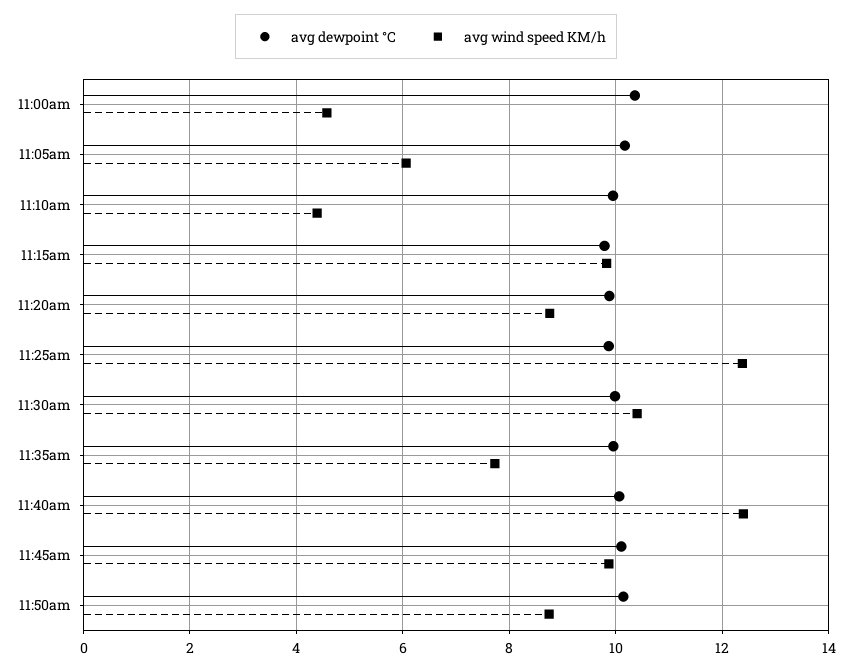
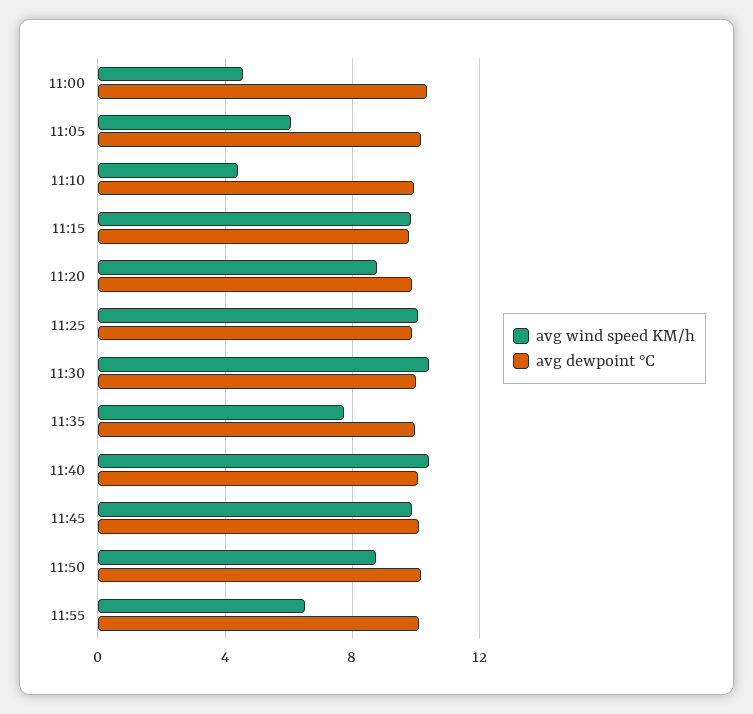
avg wind speed KM/h, 11:25am: 12.4 -> 10
avg wind speed KM/h, 11:40am: 12.4 -> 10.5
avg wind speed KM/h, 11:55: none -> 6.5
avg dewpoint °C, 11:55: none -> 10

